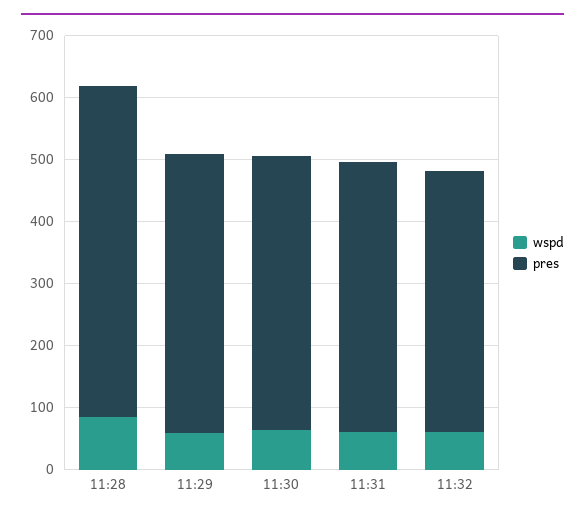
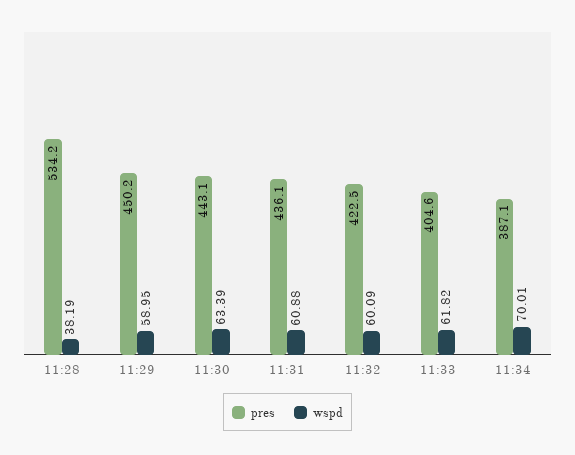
wspd, 11:28: 80 -> 38.19
pres, 11:33: none -> 404.6
wspd, 11:33: none -> 61.82
pres, 11:34: none -> 387.1
wspd, 11:34: none -> 70.01

